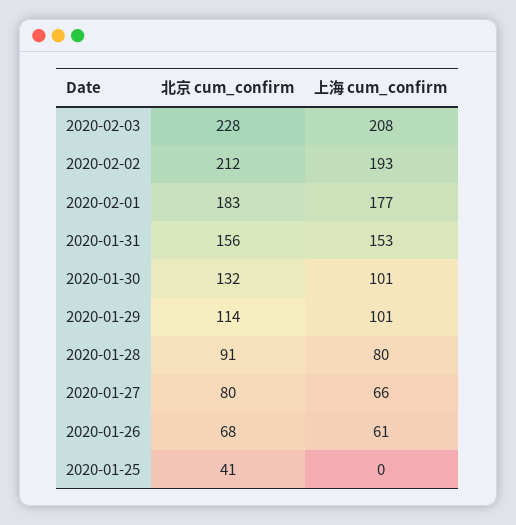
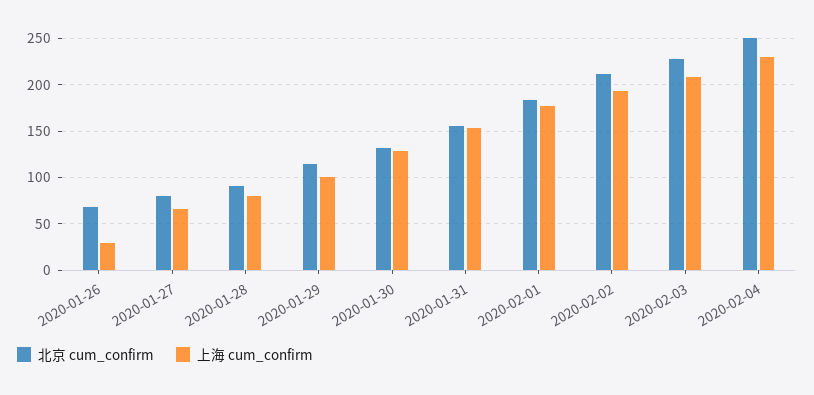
上海 cum_confirm, 2020-01-30: 101 -> 130
上海 cum_confirm, 2020-01-26: 61 -> 30
北京 cum_confirm, 2020-01-25: 41 -> none
上海 cum_confirm, 2020-01-25: 0 -> none
北京 cum_confirm, 2020-02-04: none -> 250
上海 cum_confirm, 2020-02-04: none -> 230

